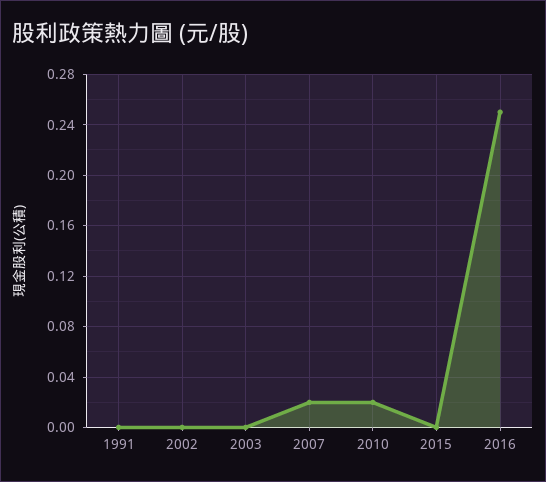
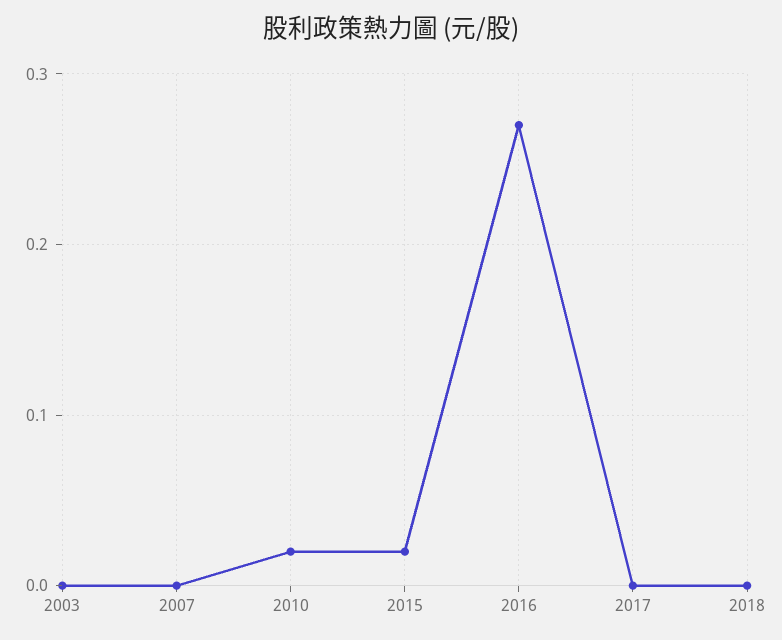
1991: 0 -> none
2002: 0 -> none
2007: 0.02 -> 0
2015: 0 -> 0.02
2016: 0.25 -> 0.27
2017: none -> 0
2018: none -> 0

